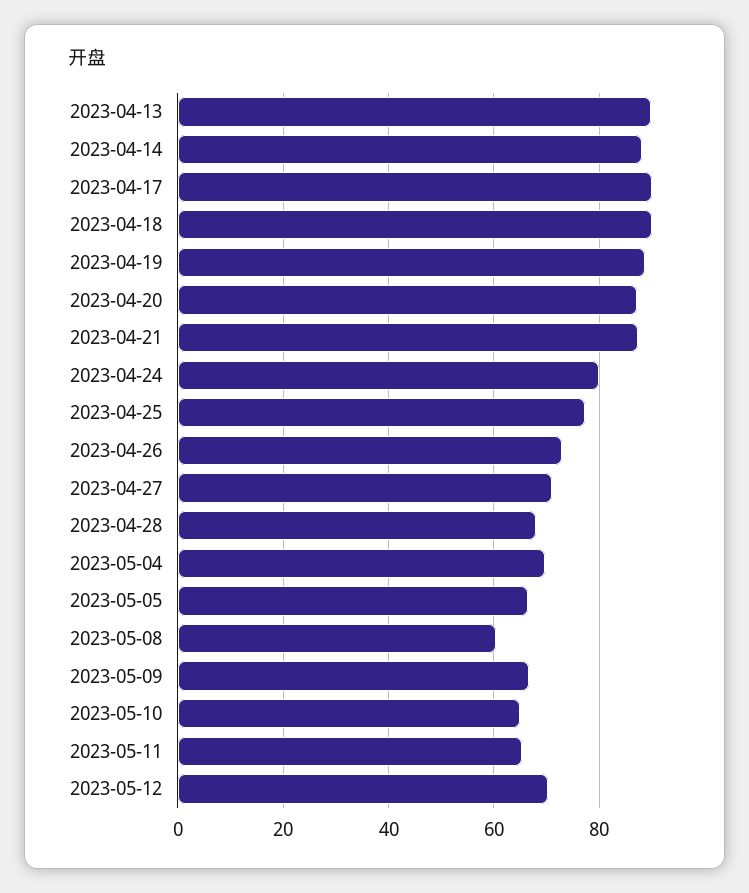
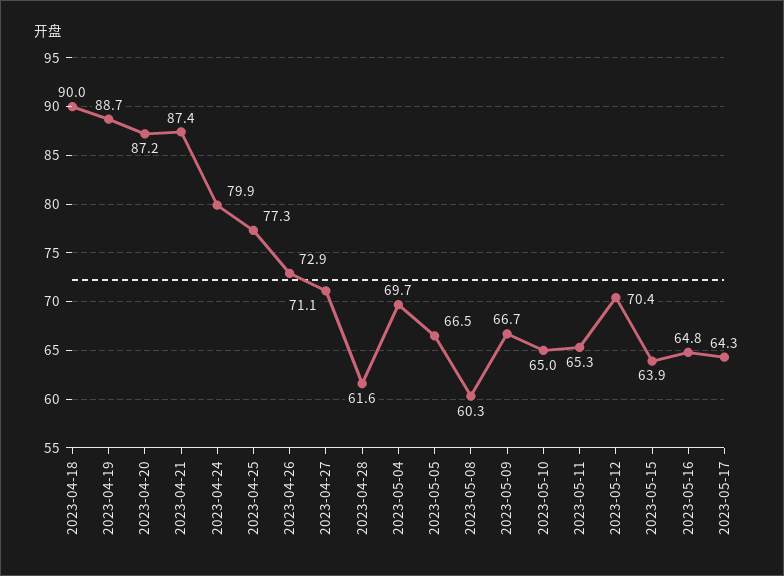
2023-04-13: 90 -> none
2023-04-14: 88 -> none
2023-04-17: 90 -> none
2023-04-28: 68 -> 61.6
2023-05-15: none -> 63.9
2023-05-16: none -> 64.8
2023-05-17: none -> 64.3

